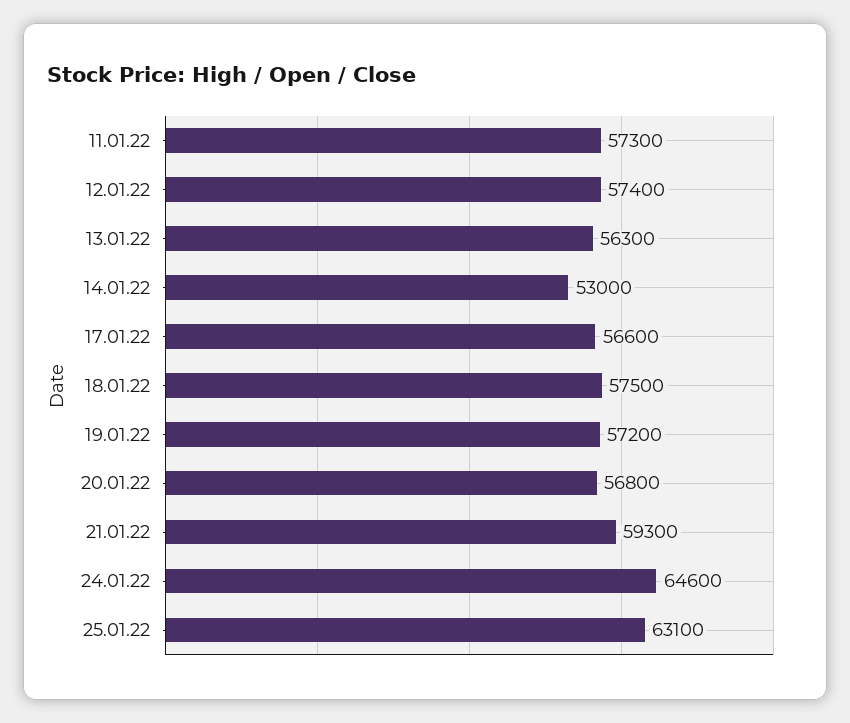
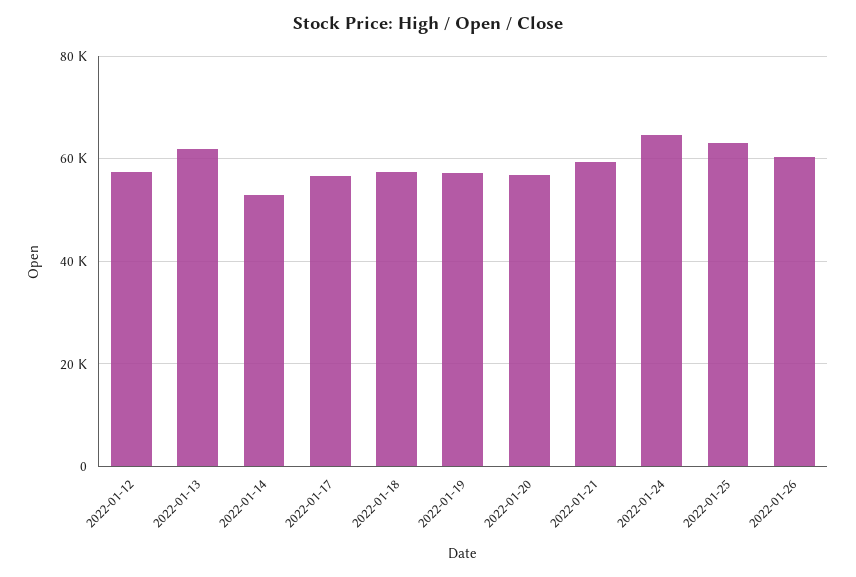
11.01.22: 57300 -> none
13.01.22: 56300 -> 62000
2022-01-26: none -> 60000

